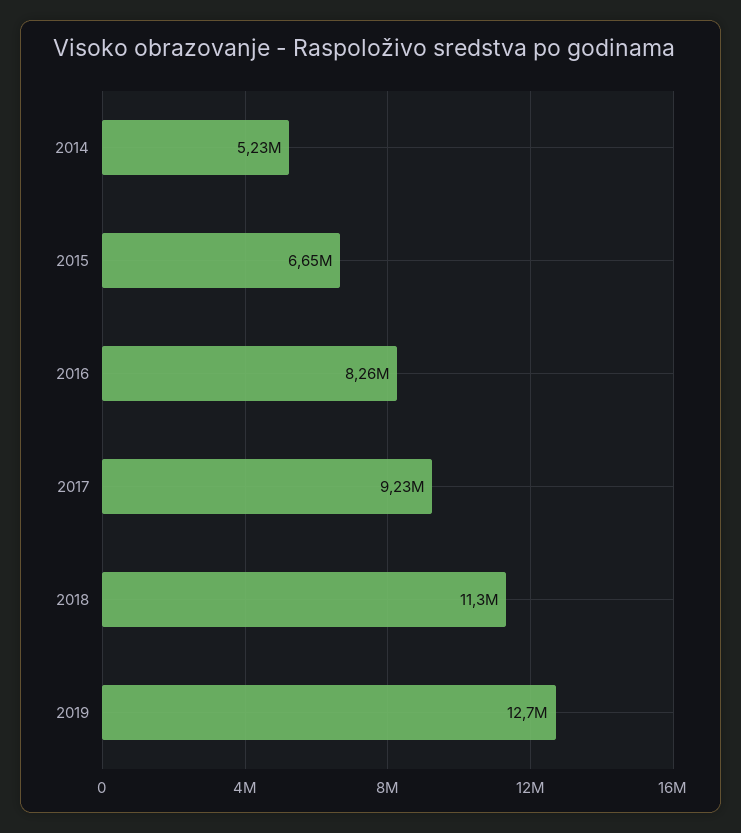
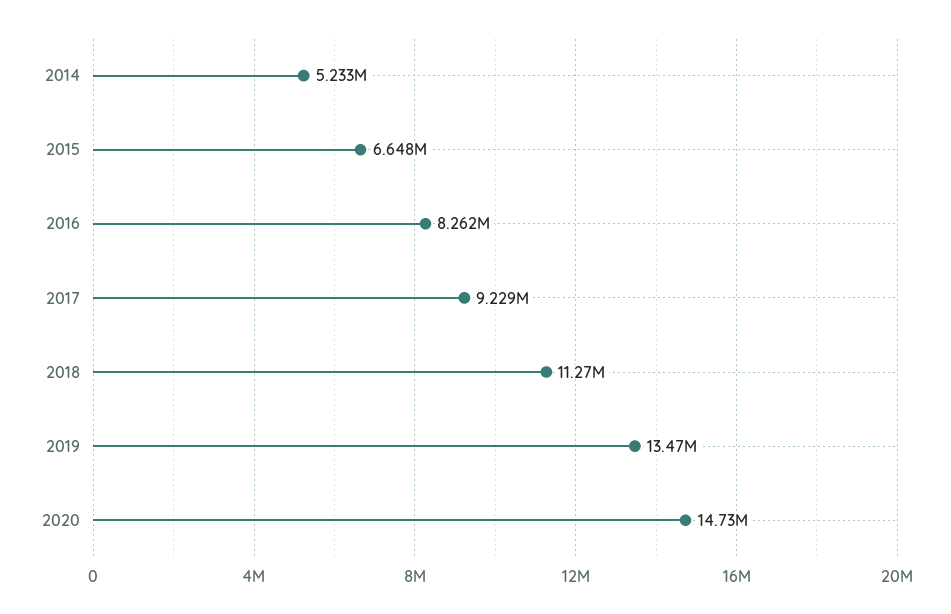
2019: 12700000 -> 13470000
2020: none -> 14730000

